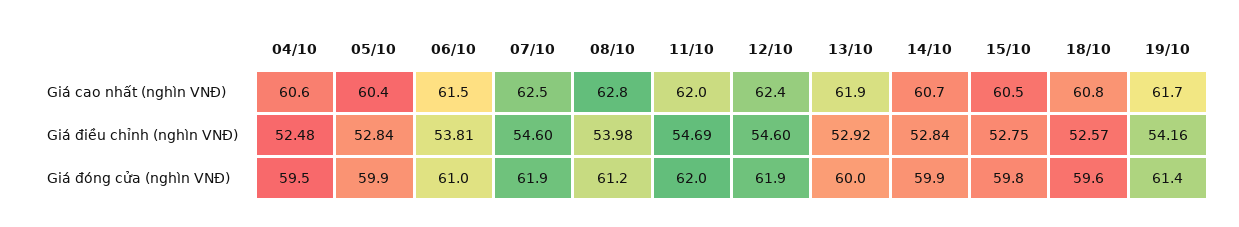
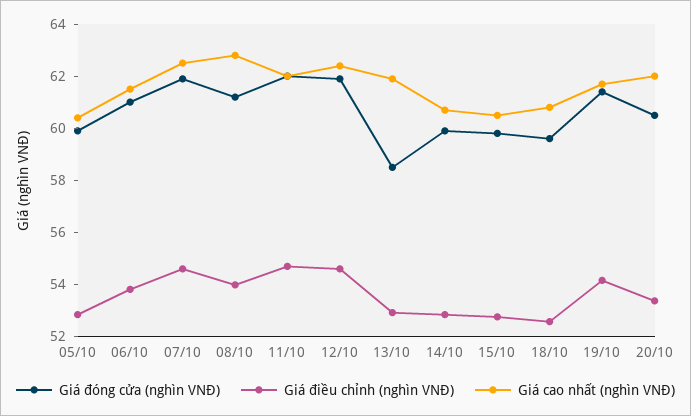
Giá cao nhất (nghìn VNĐ), 04/10: 60.6 -> none
Giá điều chỉnh (nghìn VNĐ), 04/10: 52.48 -> none
Giá đóng cửa (nghìn VNĐ), 04/10: 59.5 -> none
Giá đóng cửa (nghìn VNĐ), 13/10: 60 -> 58.5
Giá đóng cửa (nghìn VNĐ), 20/10: none -> 60.5
Giá điều chỉnh (nghìn VNĐ), 20/10: none -> 53.5
Giá cao nhất (nghìn VNĐ), 20/10: none -> 62

